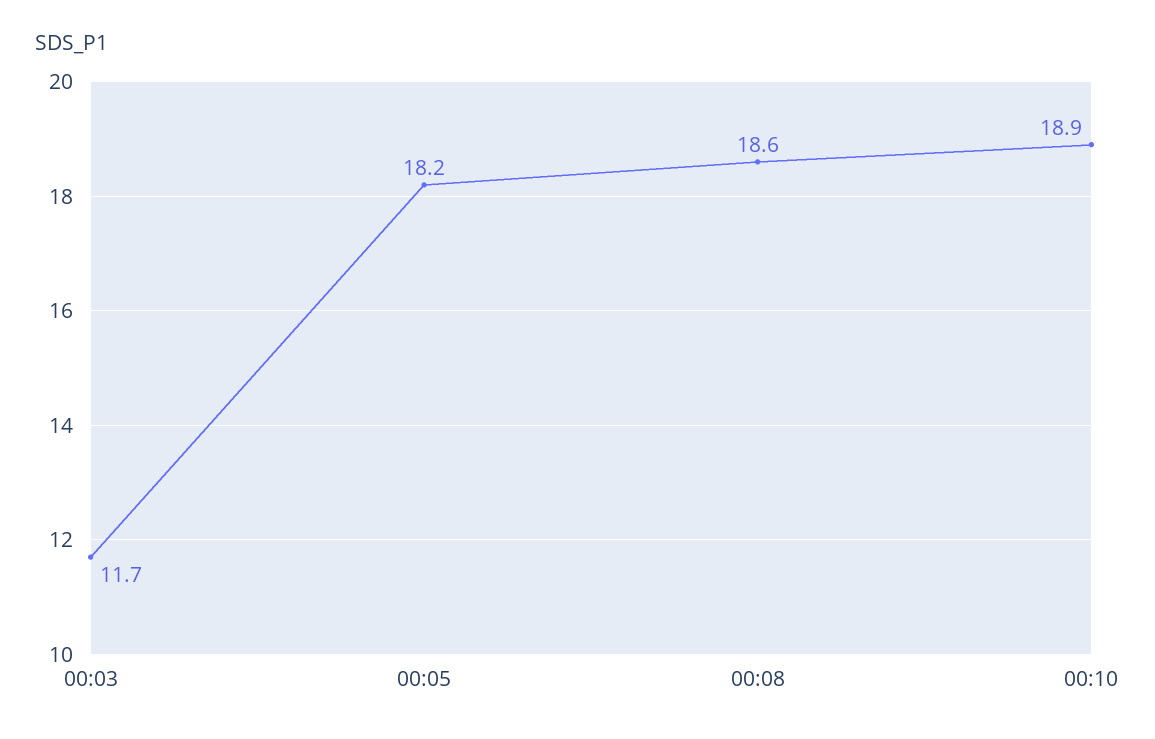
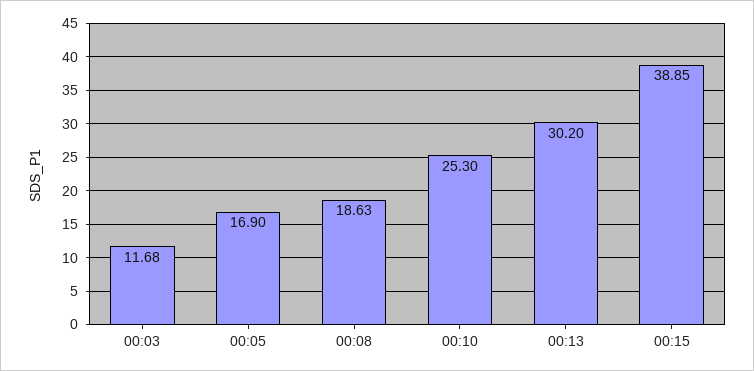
00:05: 18.2 -> 16.9
00:10: 18.9 -> 25.3
00:13: none -> 30.2
00:15: none -> 38.85

